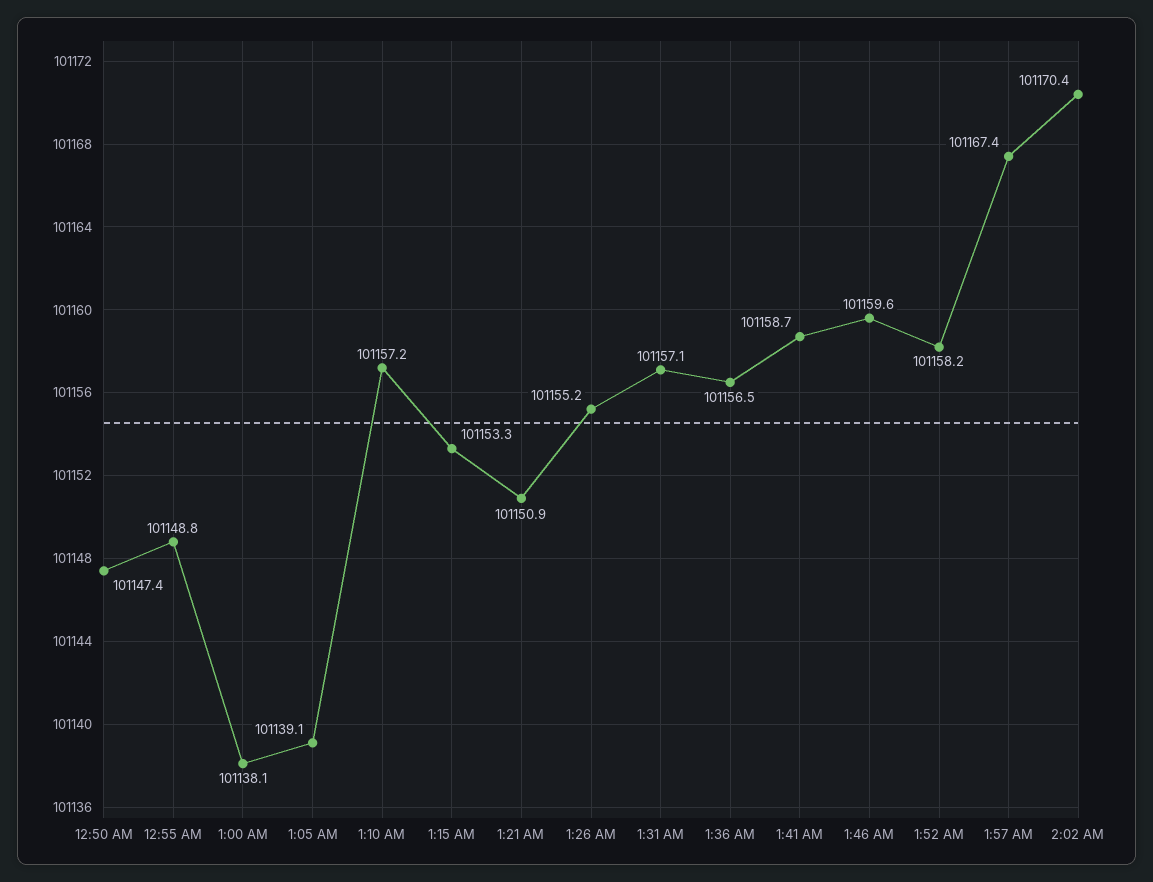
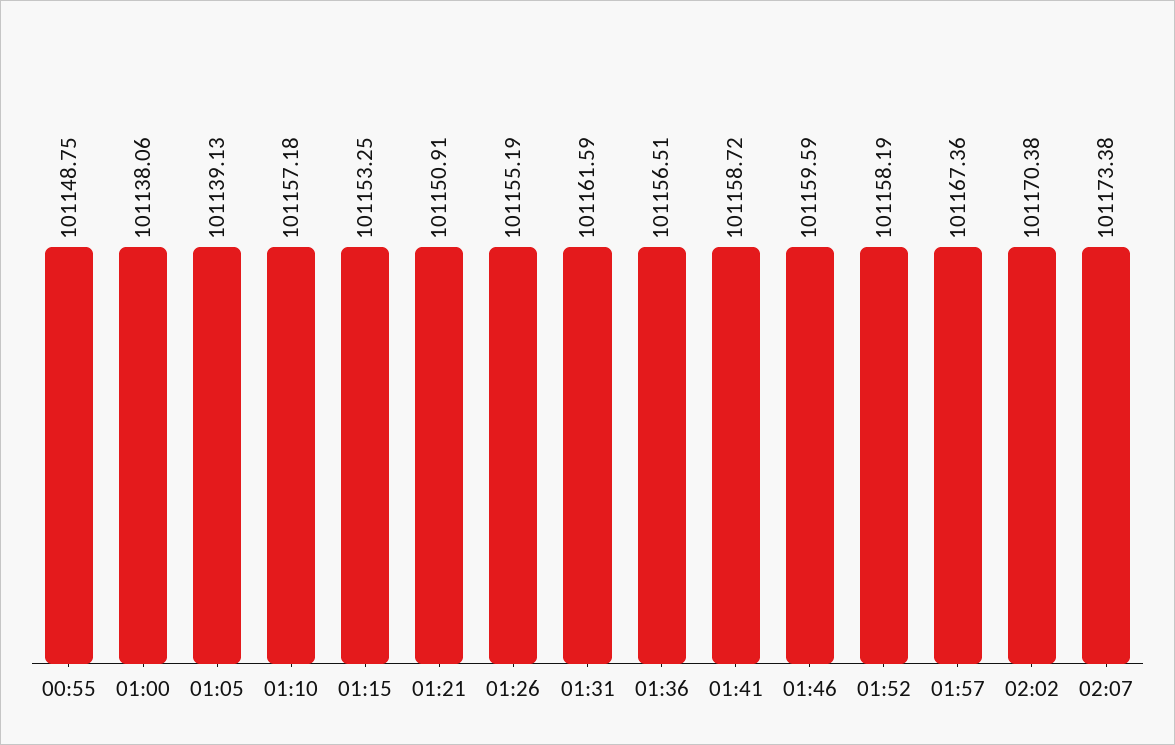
12:50 AM: 101147.4 -> none
1:31 AM: 101157.1 -> 101161.59
02:07: none -> 101173.38

